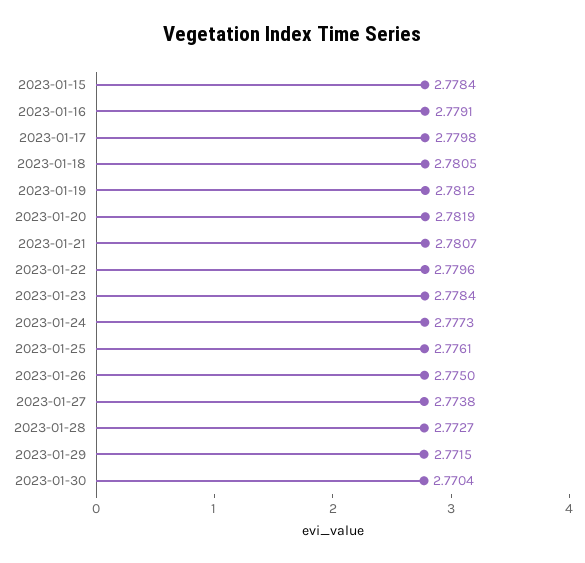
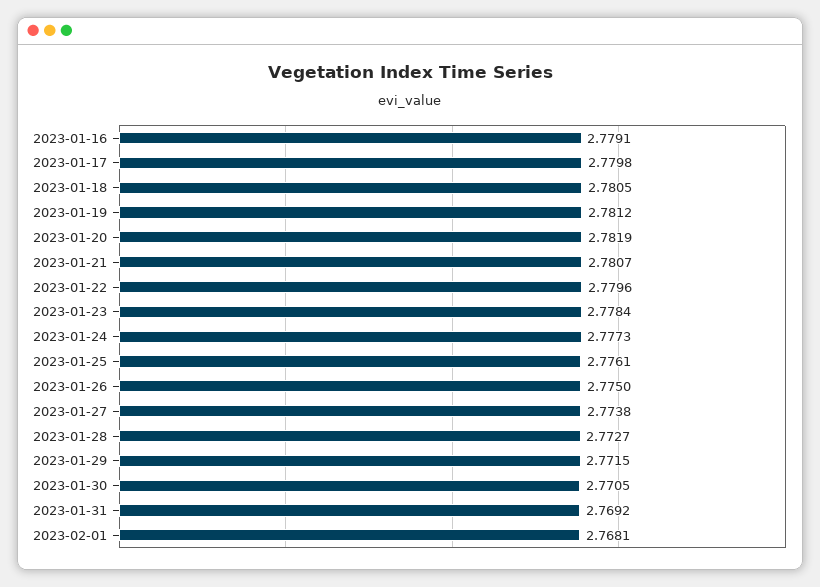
2023-01-15: 2.7784 -> none
2023-01-30: 2.7704 -> 2.7705
2023-01-31: none -> 2.7692
2023-02-01: none -> 2.7681

